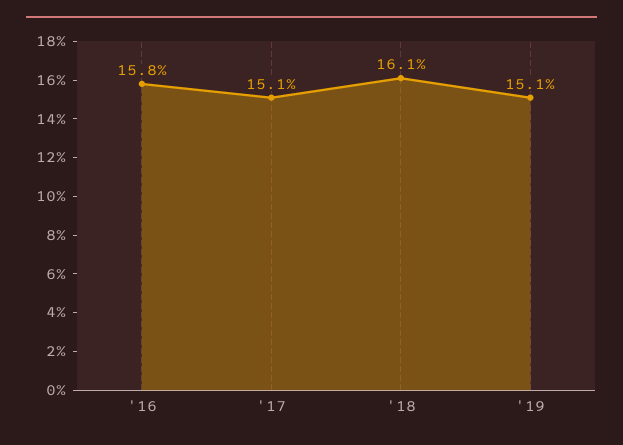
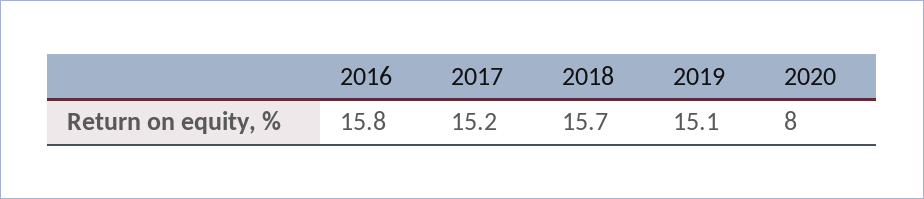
'17: 15.1 -> 15.2
'18: 16.1 -> 15.7
2020: none -> 8

